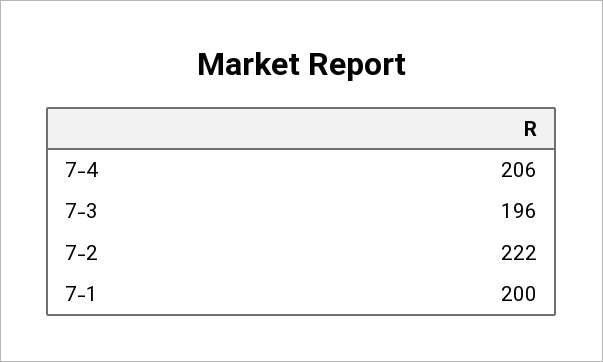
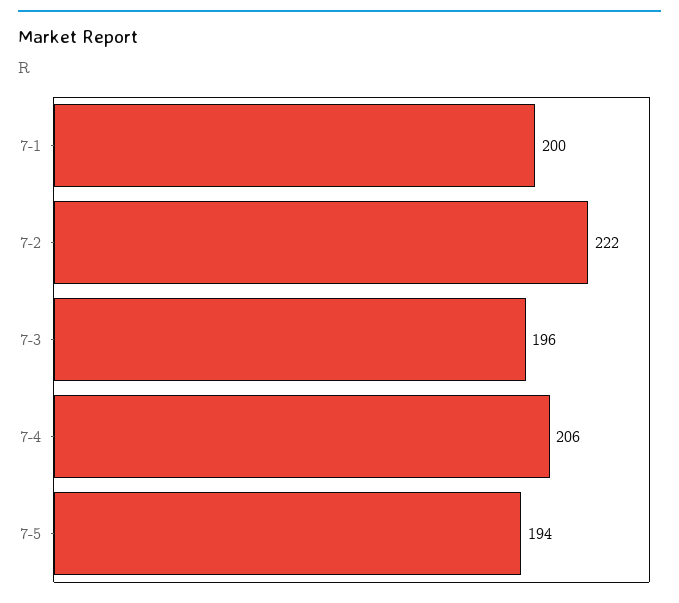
7-5: none -> 194

